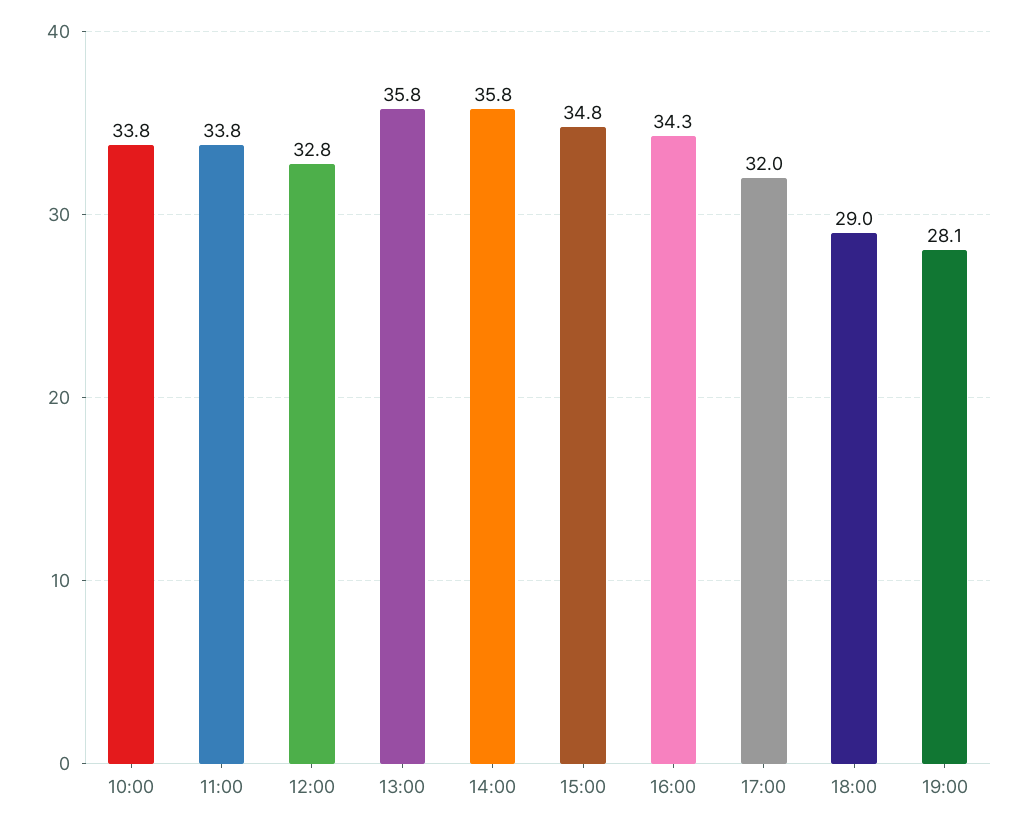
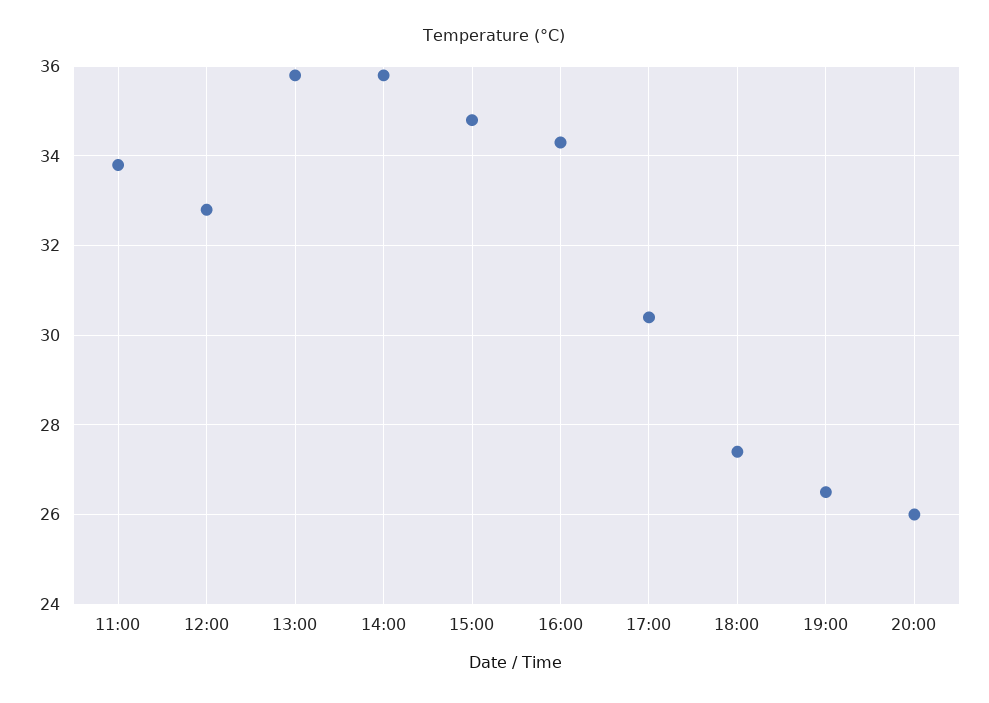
10:00: 33.8 -> none
17:00: 32 -> 30.5
18:00: 29 -> 27.5
19:00: 28.1 -> 26.5
20:00: none -> 26

